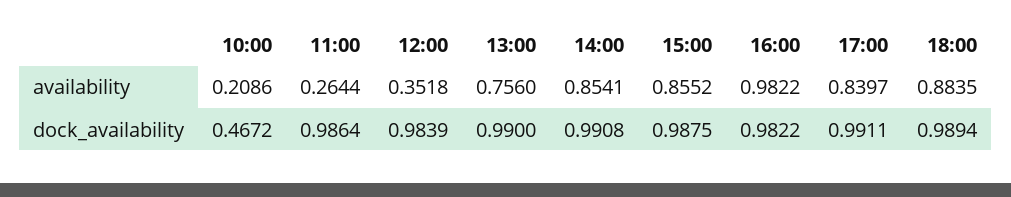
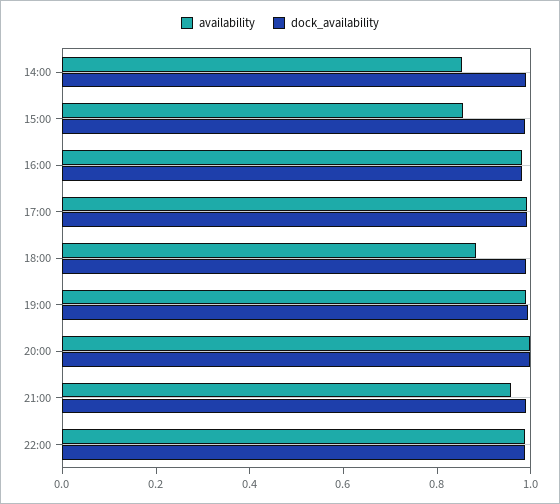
availability, 10:00: 0.2086 -> none
availability, 11:00: 0.2644 -> none
availability, 12:00: 0.3518 -> none
availability, 13:00: 0.756 -> none
availability, 17:00: 0.8397 -> 1
dock_availability, 10:00: 0.4672 -> none
dock_availability, 11:00: 0.9864 -> none
dock_availability, 12:00: 0.9839 -> none
dock_availability, 13:00: 0.99 -> none
availability, 19:00: none -> 1
dock_availability, 19:00: none -> 1
availability, 20:00: none -> 1
dock_availability, 20:00: none -> 1
availability, 21:00: none -> 0.95
dock_availability, 21:00: none -> 1
availability, 22:00: none -> 1
dock_availability, 22:00: none -> 1

